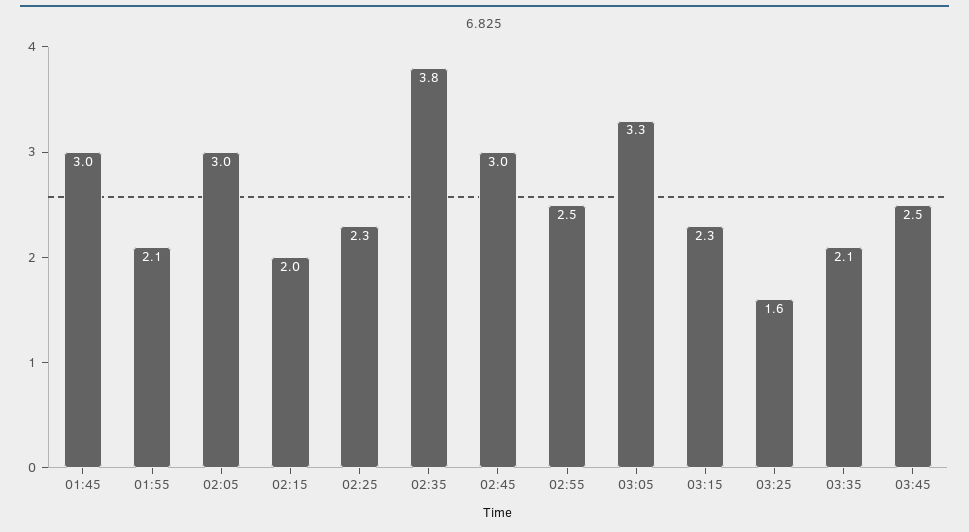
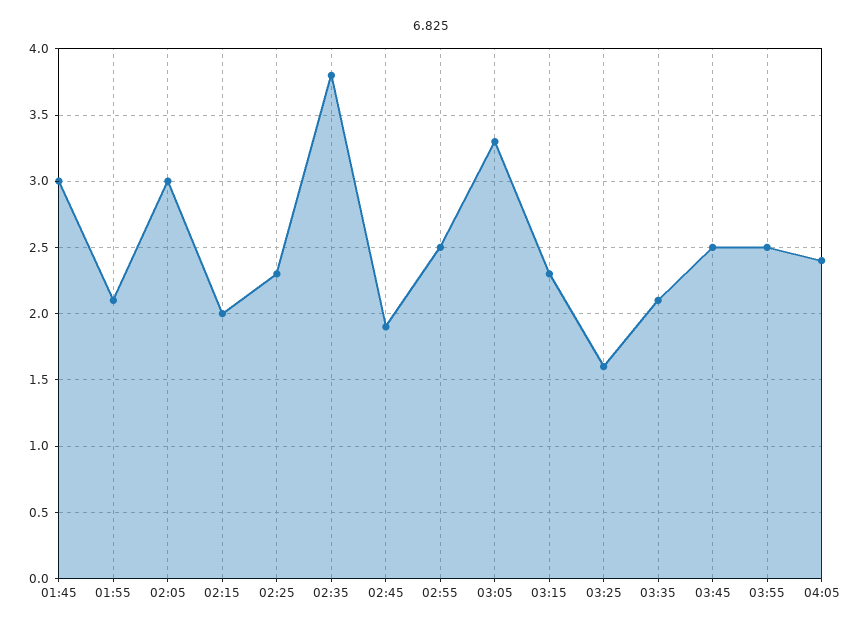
02:45: 3 -> 1.9
03:55: none -> 2.5
04:05: none -> 2.4

